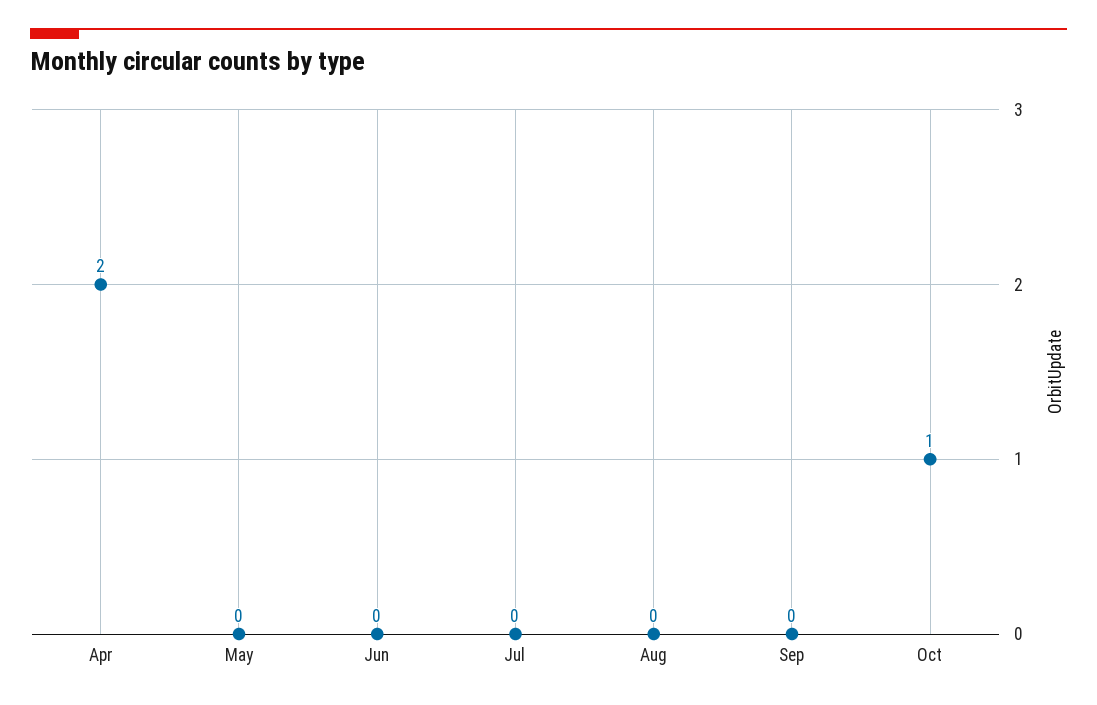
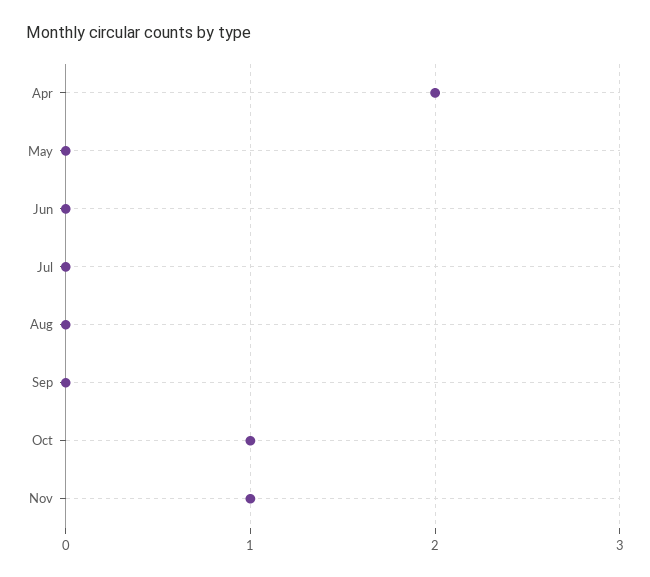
Nov: none -> 1

